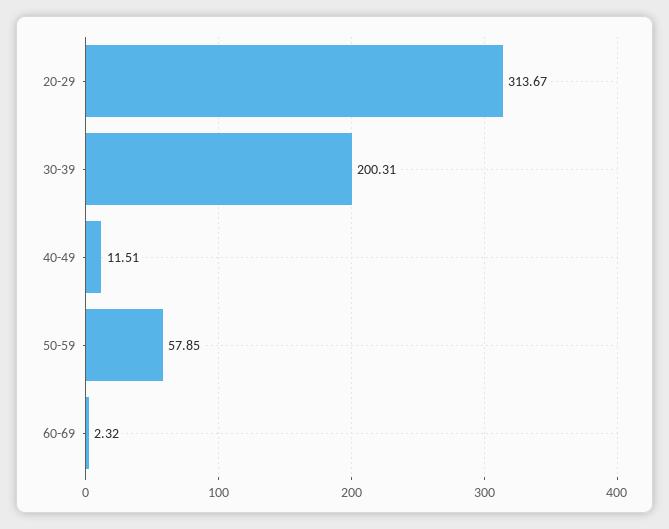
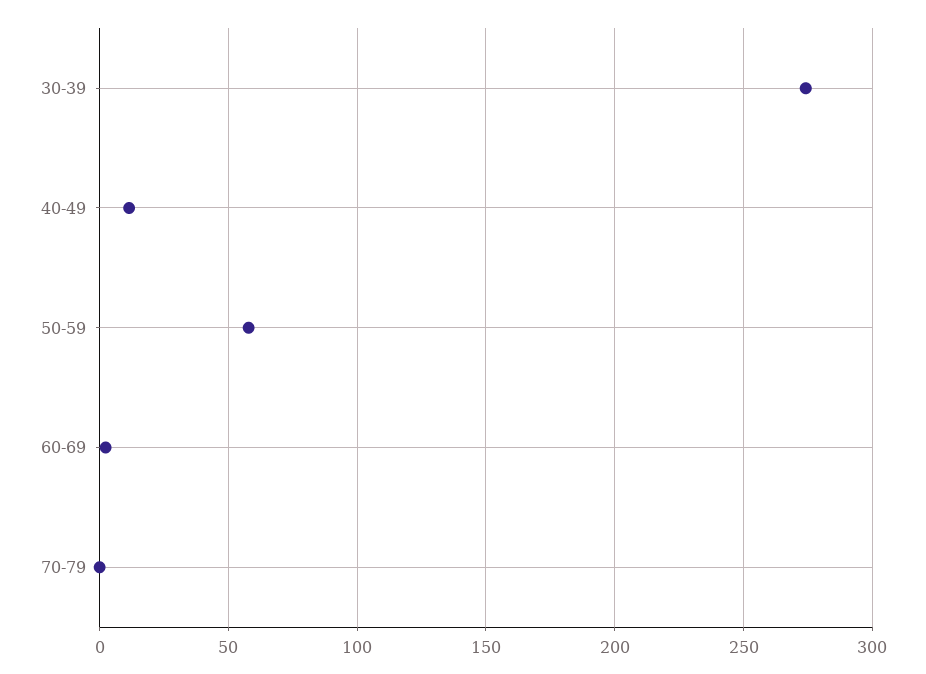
20-29: 313.67 -> none
30-39: 200.31 -> 275
70-79: none -> 0

